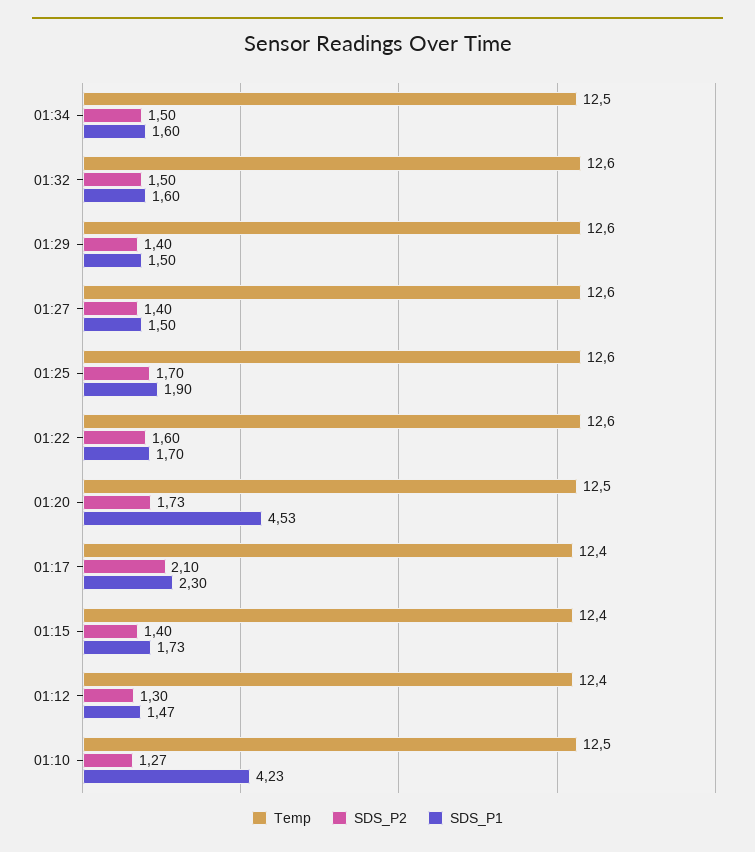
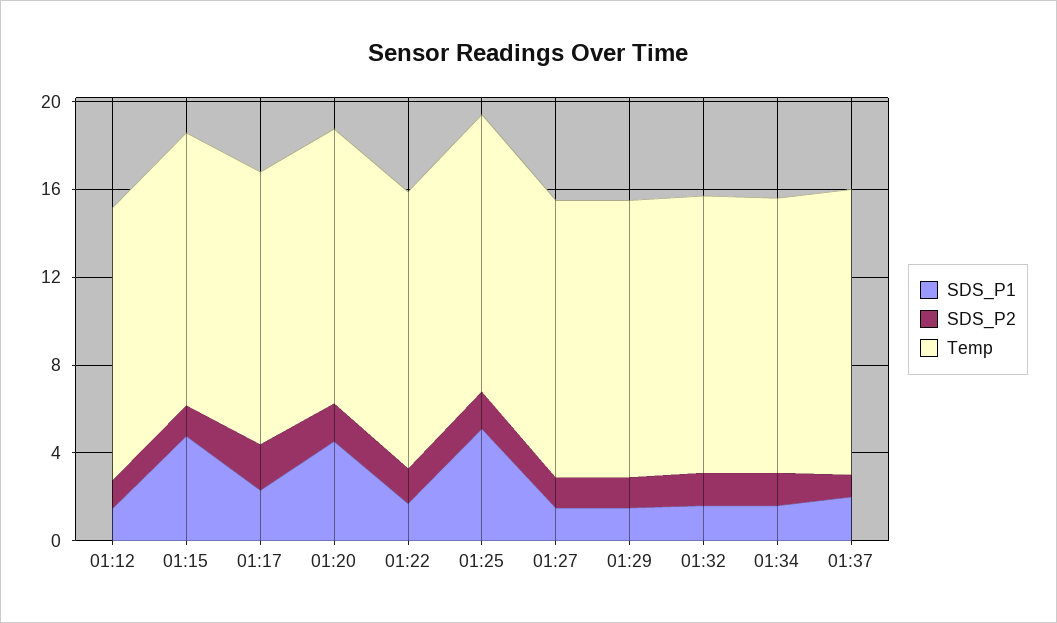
SDS_P1, 01:25: 1.9 -> 5
SDS_P1, 01:15: 1.73 -> 5
Temp, 01:10: 12.5 -> none
SDS_P2, 01:10: 1.27 -> none
SDS_P1, 01:10: 4.23 -> none
SDS_P1, 01:37: none -> 2
SDS_P2, 01:37: none -> 1
Temp, 01:37: none -> 13

